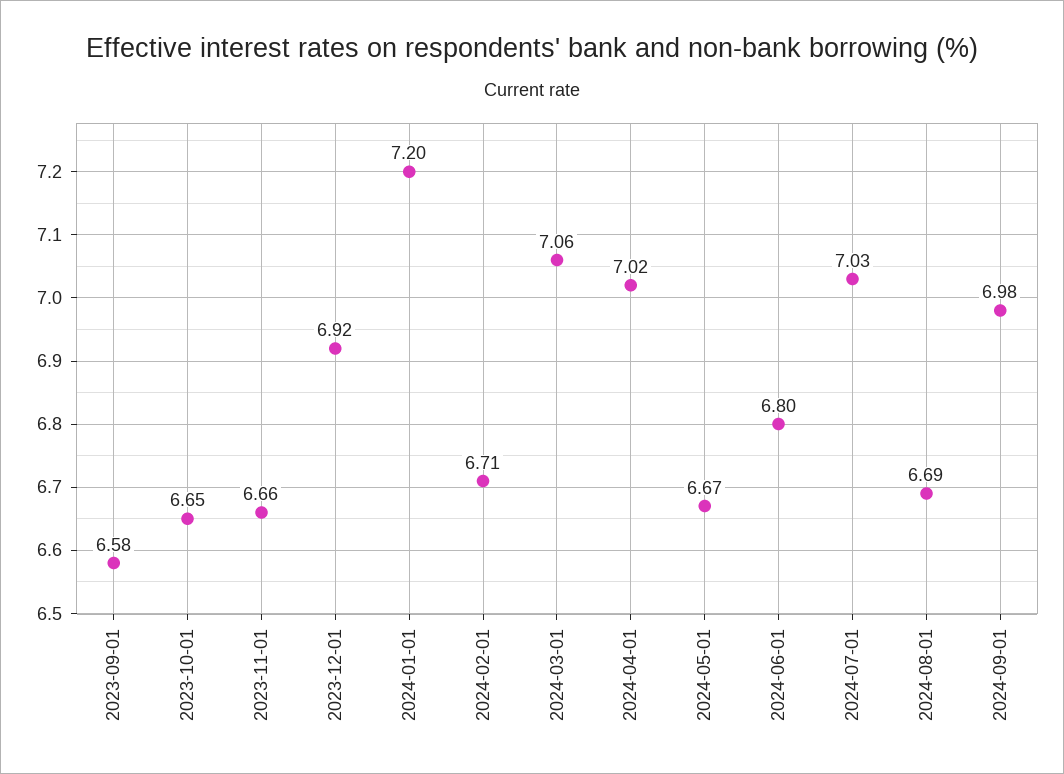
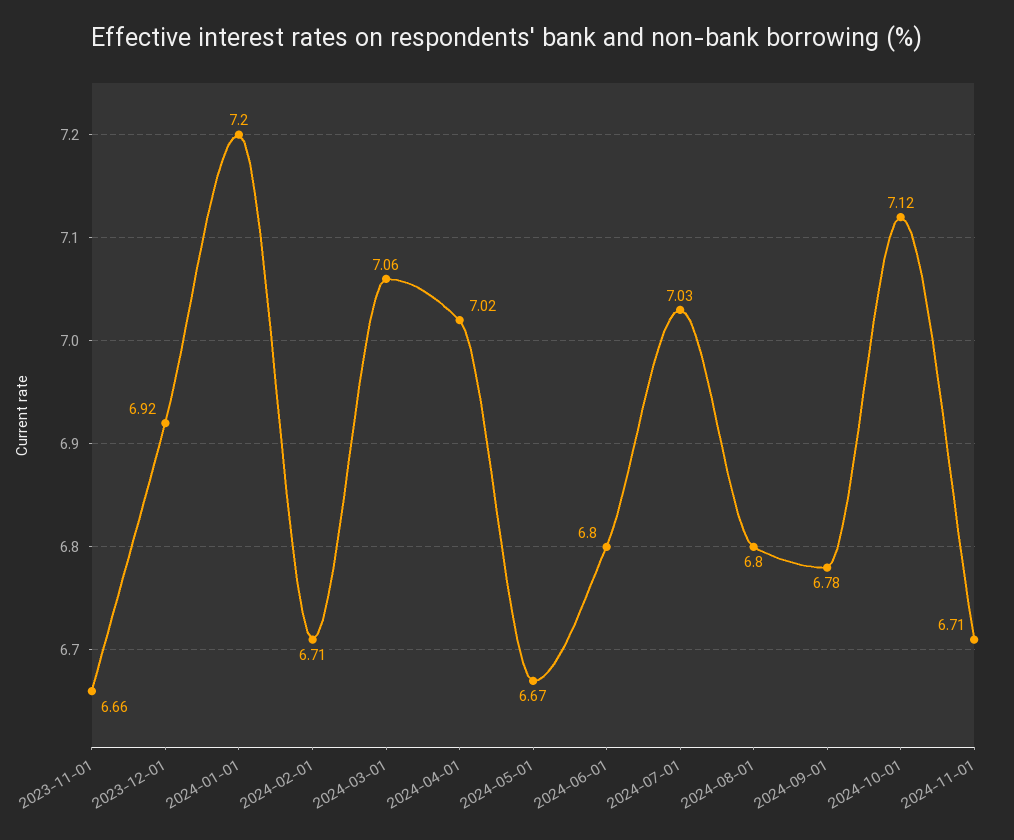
2023-09-01: 6.58 -> none
2023-10-01: 6.65 -> none
2024-08-01: 6.69 -> 6.8
2024-09-01: 6.98 -> 6.78
2024-10-01: none -> 7.12
2024-11-01: none -> 6.71

